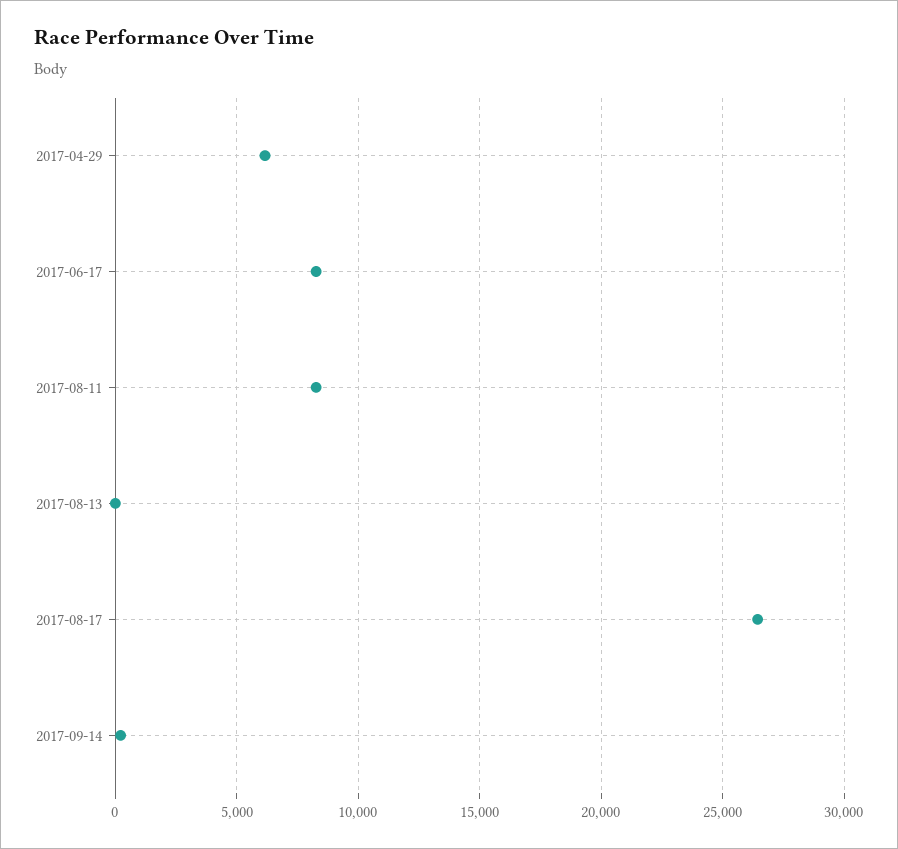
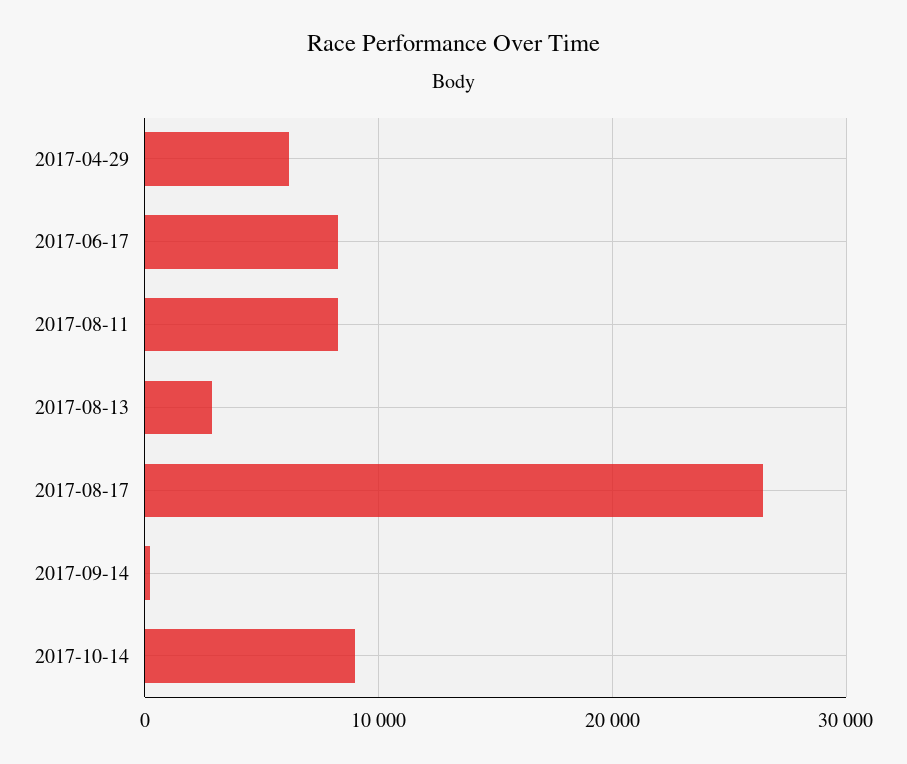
2017-08-13: 0 -> 3000
2017-10-14: none -> 9000

